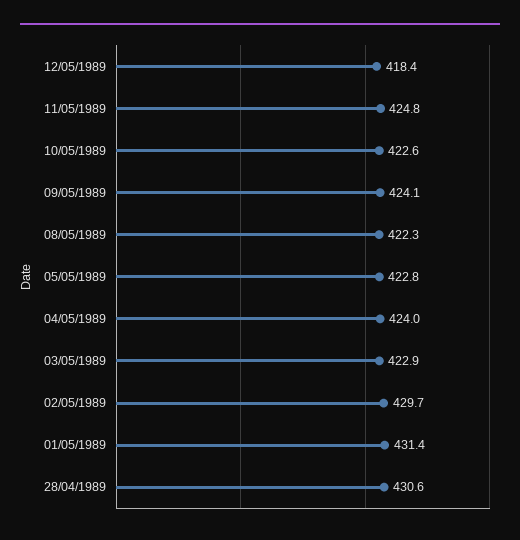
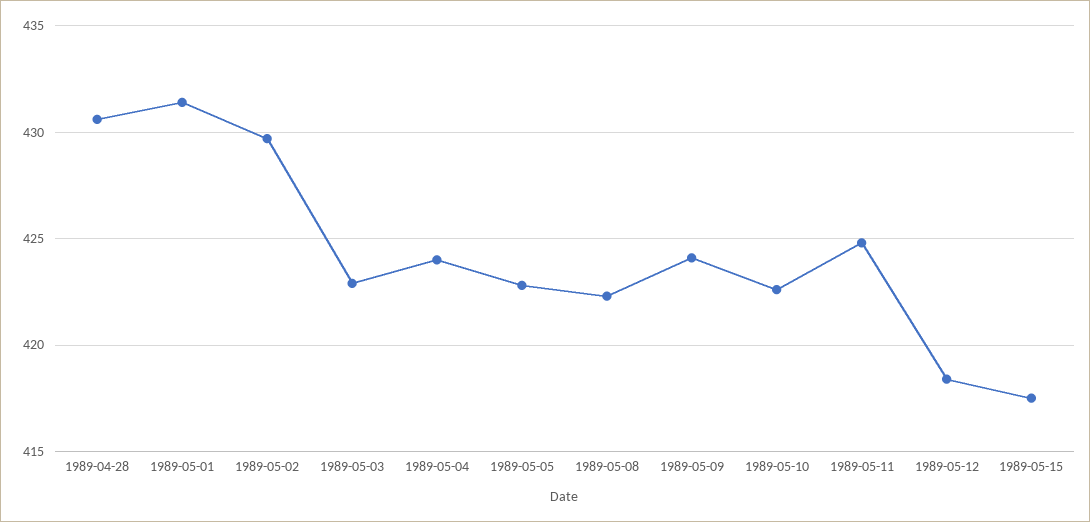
1989-05-15: none -> 417.5

